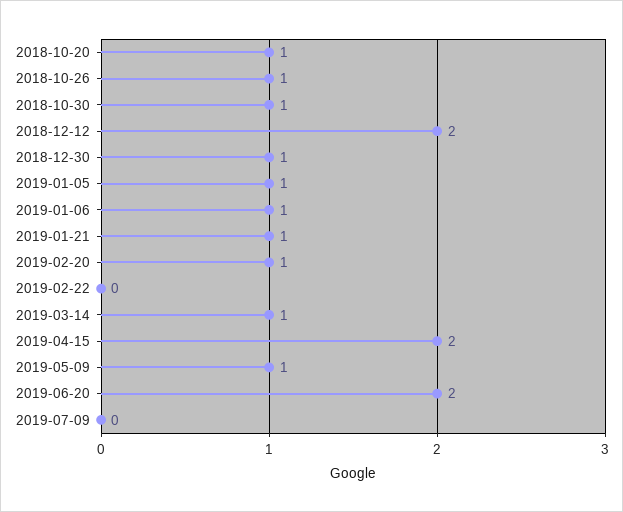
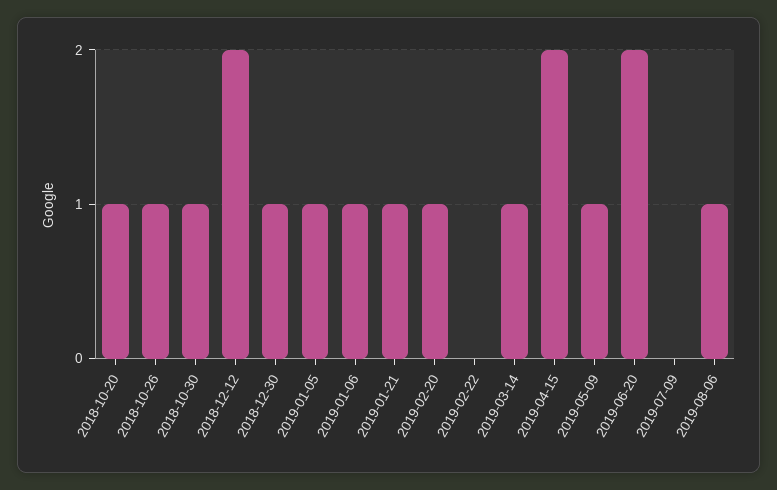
2019-08-06: none -> 1

